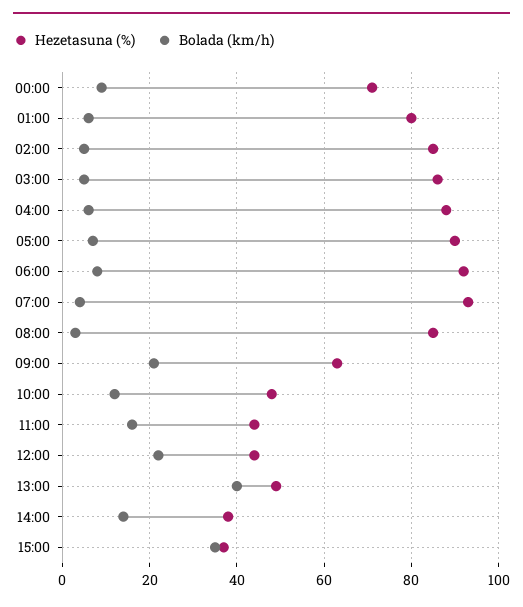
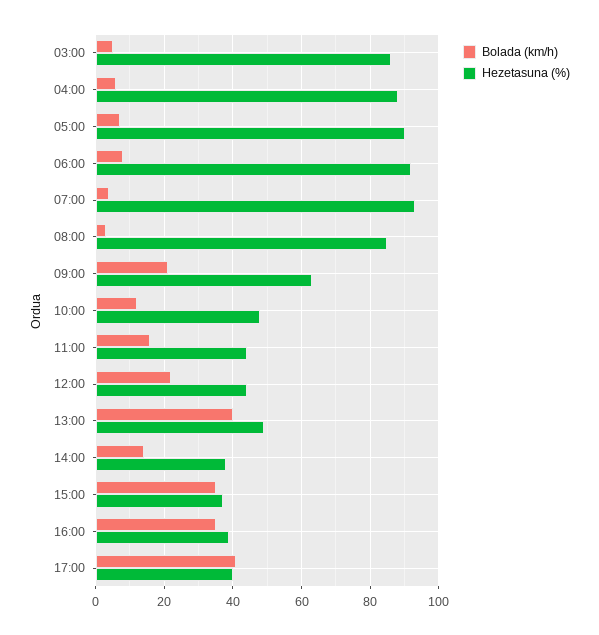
Hezetasuna (%), 00:00: 70 -> none
Bolada (km/h), 00:00: 10 -> none
Hezetasuna (%), 01:00: 80 -> none
Bolada (km/h), 01:00: 5 -> none
Hezetasuna (%), 02:00: 85 -> none
Bolada (km/h), 02:00: 5 -> none
Bolada (km/h), 16:00: none -> 35
Hezetasuna (%), 16:00: none -> 40
Bolada (km/h), 17:00: none -> 40
Hezetasuna (%), 17:00: none -> 40

